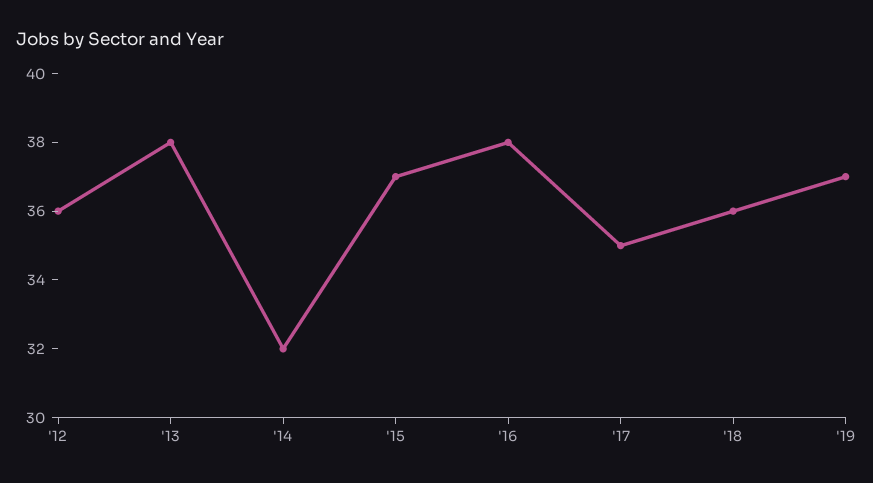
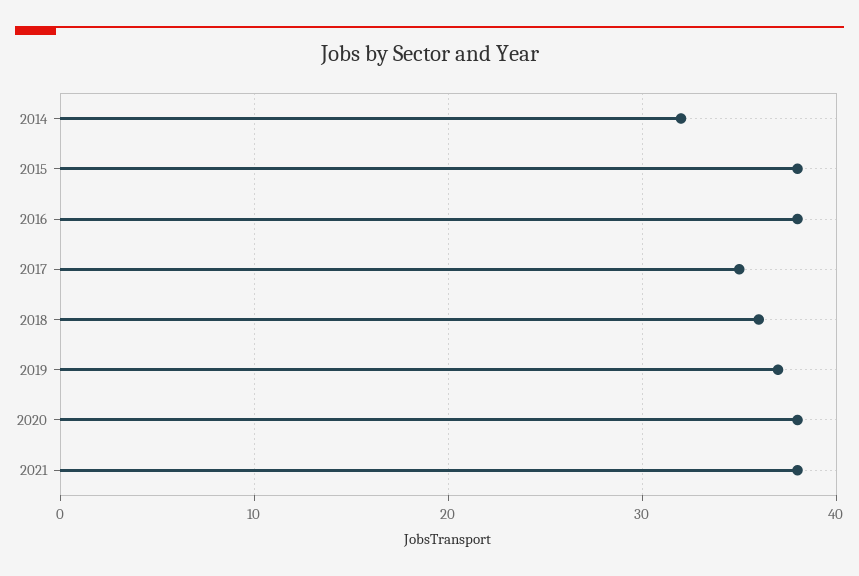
'12: 36 -> none
'13: 38 -> none
'15: 37 -> 38
2020: none -> 38
2021: none -> 38

